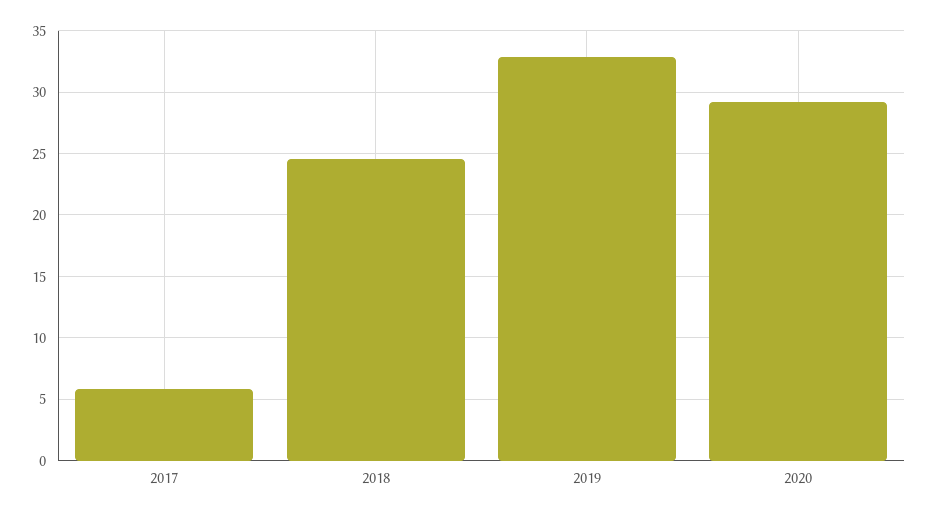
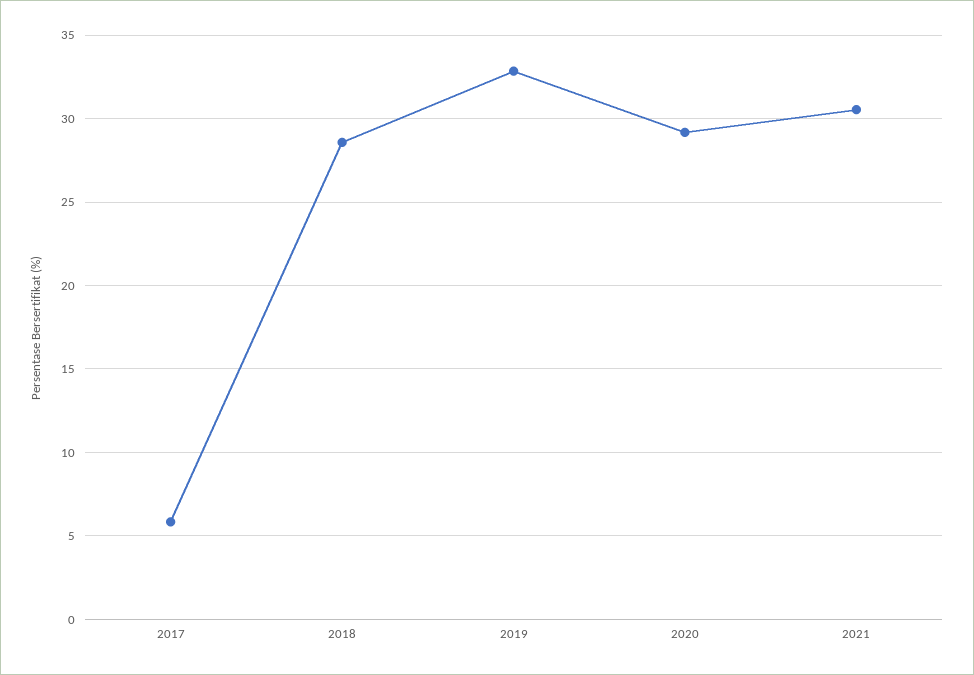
2018: 24.5 -> 28.5
2021: none -> 30.5

